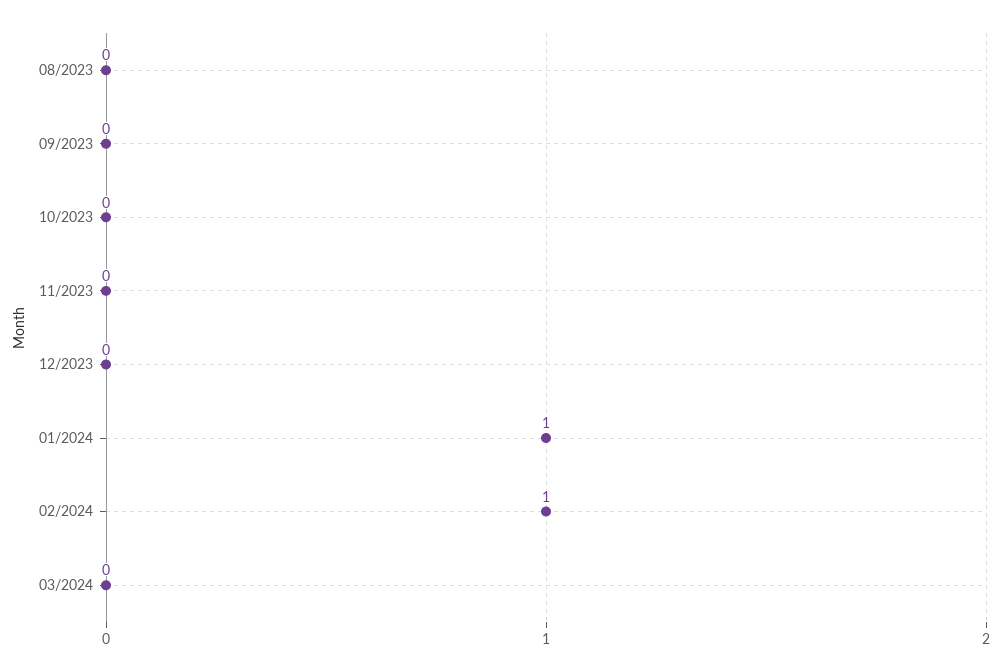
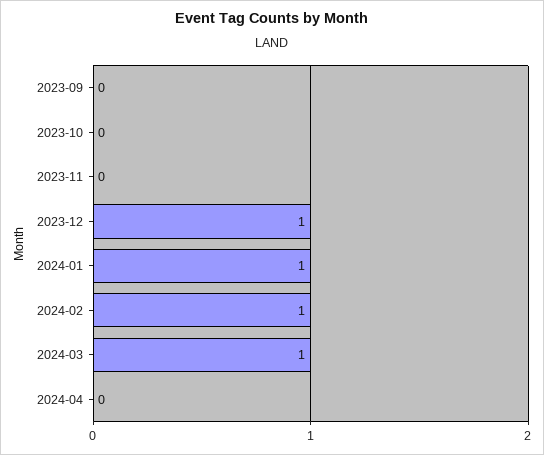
08/2023: 0 -> none
12/2023: 0 -> 1
03/2024: 0 -> 1
2024-04: none -> 0

